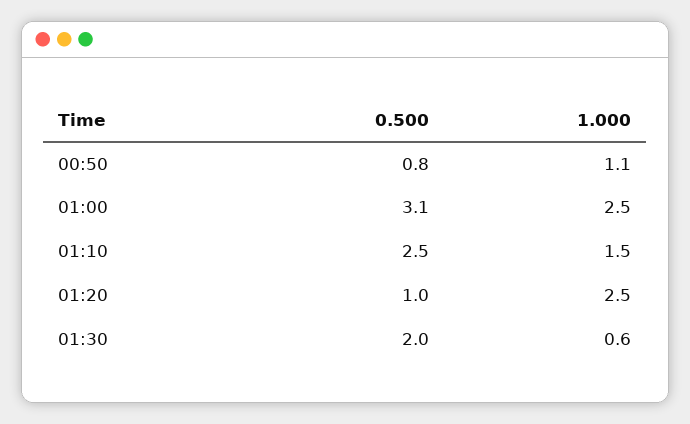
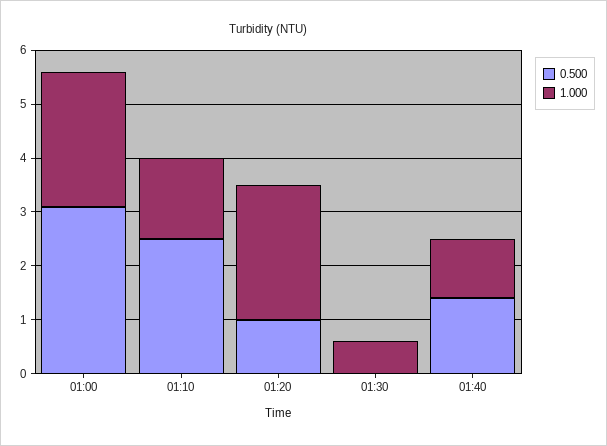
0.500, 00:50: 0.8 -> none
1.000, 00:50: 1.1 -> none
0.500, 01:30: 2 -> 0
0.500, 01:40: none -> 1.5
1.000, 01:40: none -> 1

